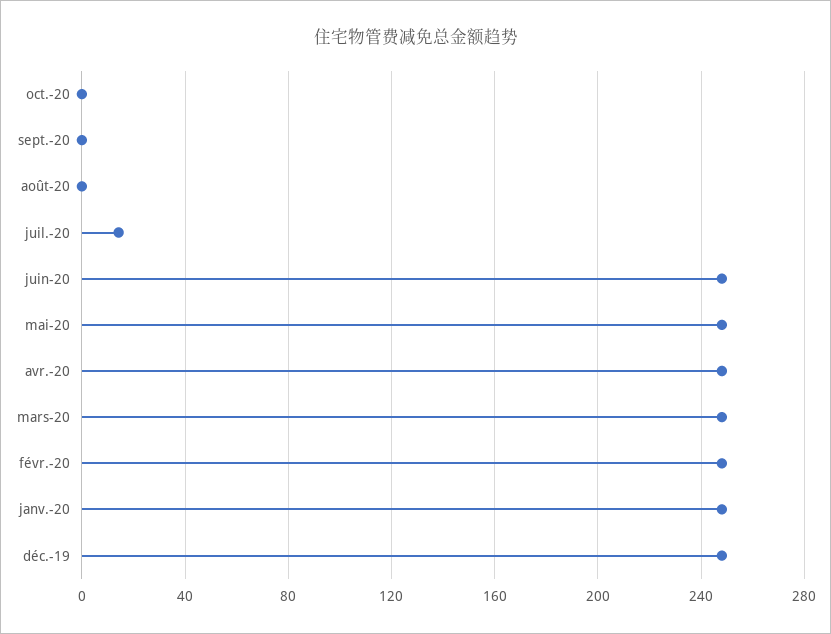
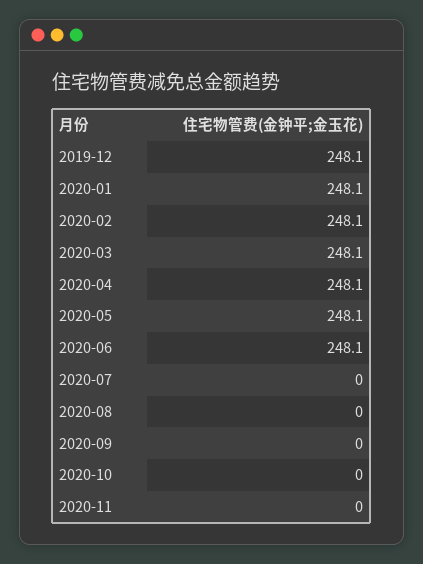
juil.-20: 15 -> 0
2020-11: none -> 0

